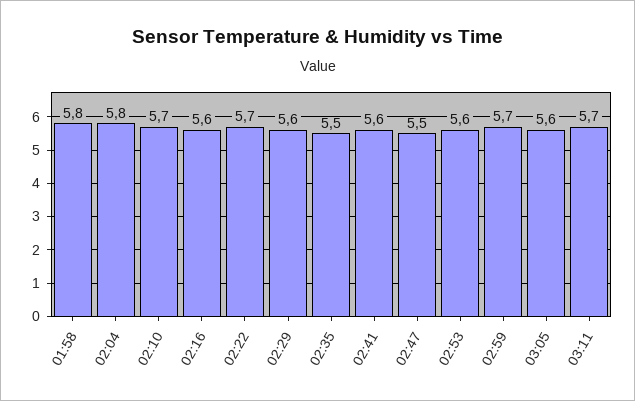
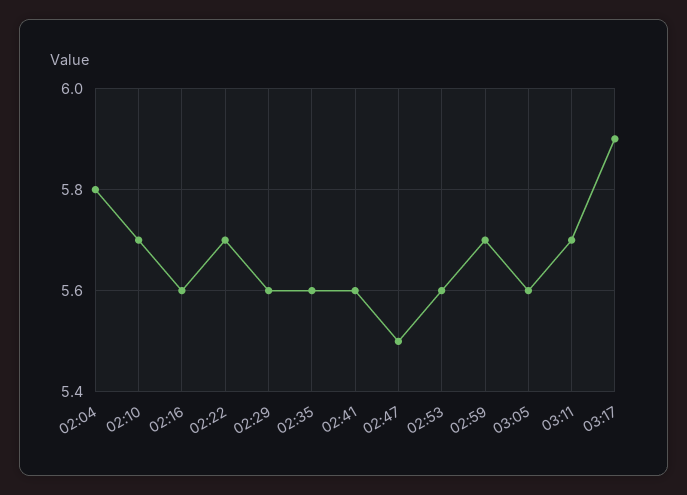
01:58: 5.8 -> none
02:35: 5.5 -> 5.6
03:17: none -> 5.9

